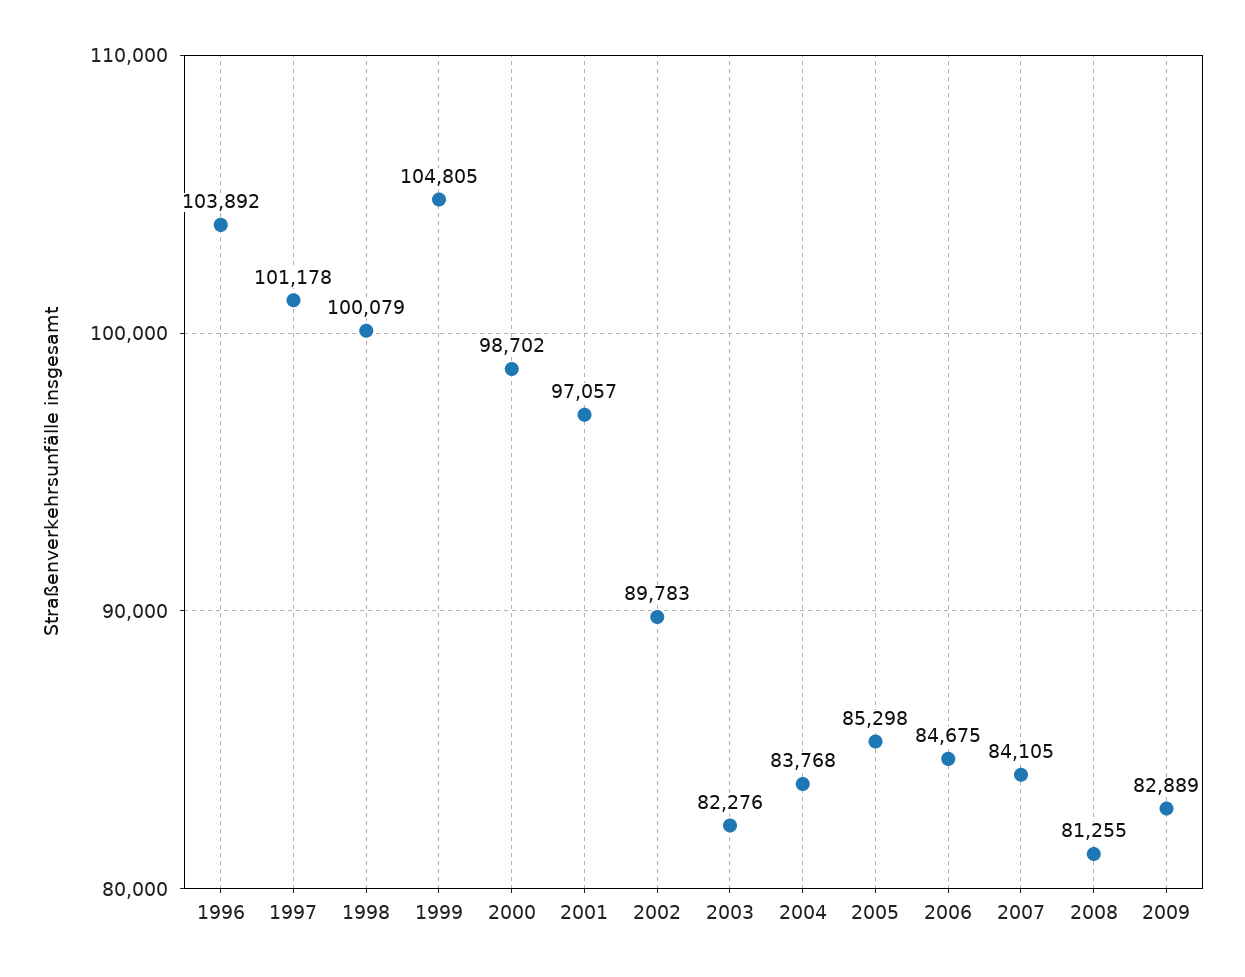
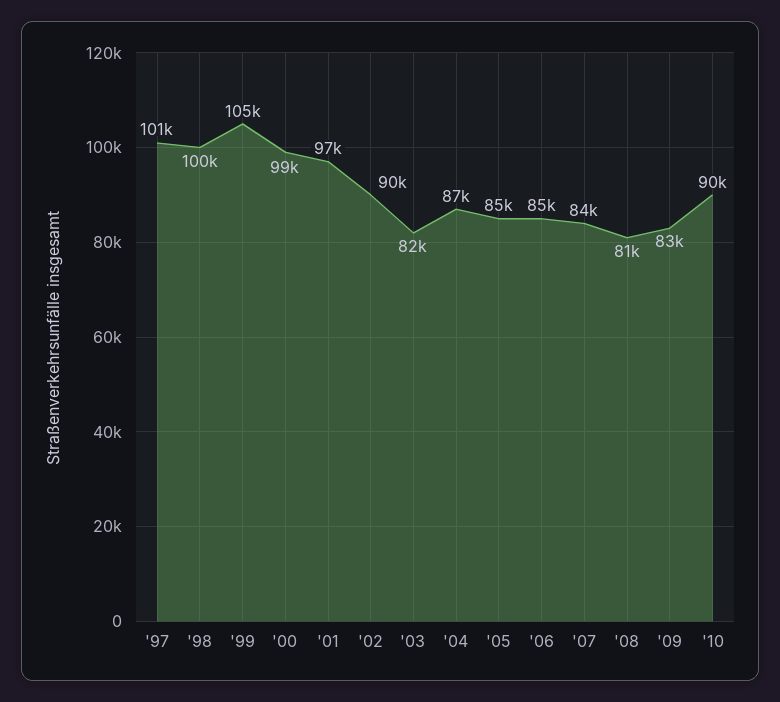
1996: 103892 -> none
2004: 83768 -> 87000
'10: none -> 90000

